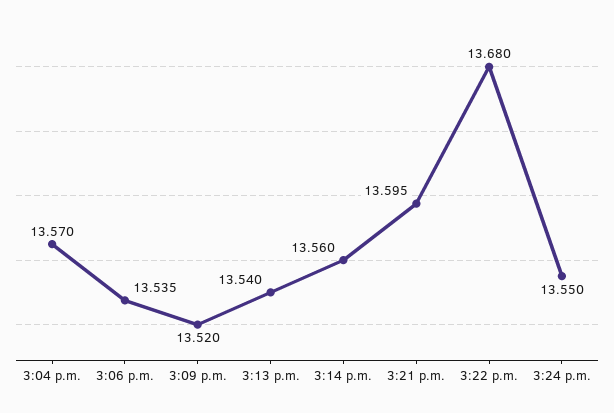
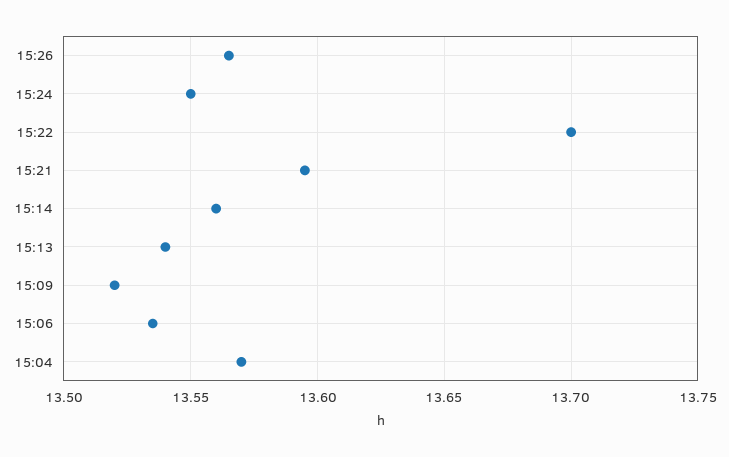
3:22 p.m.: 13.68 -> 13.7
15:26: none -> 13.565

